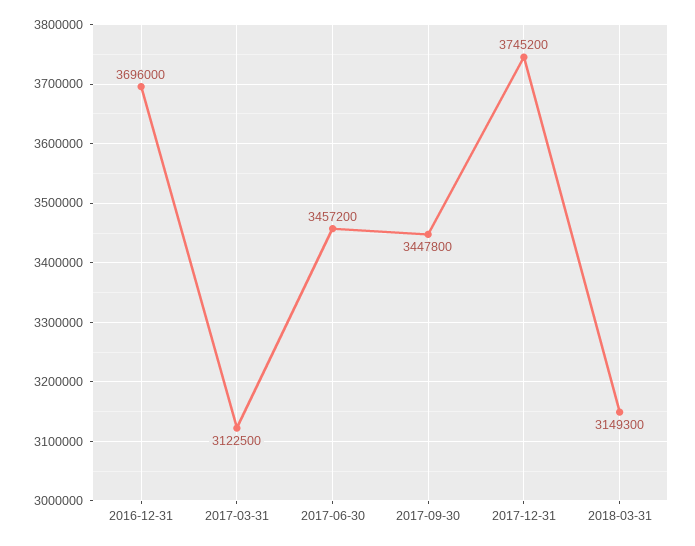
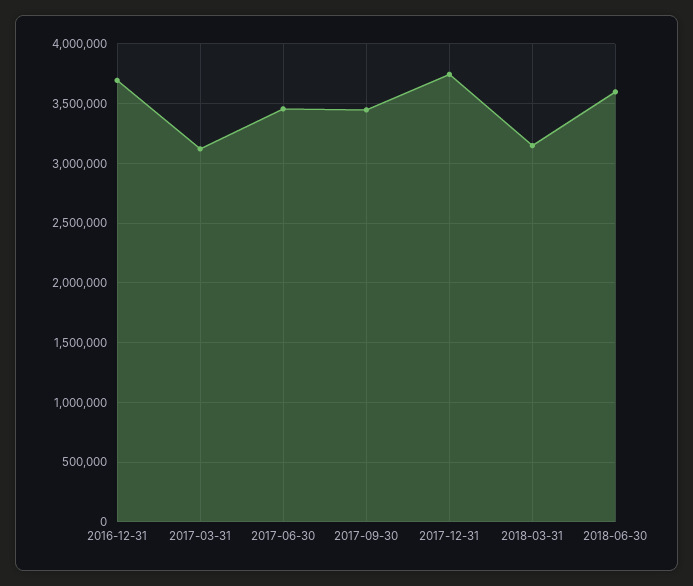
2018-06-30: none -> 3600000

